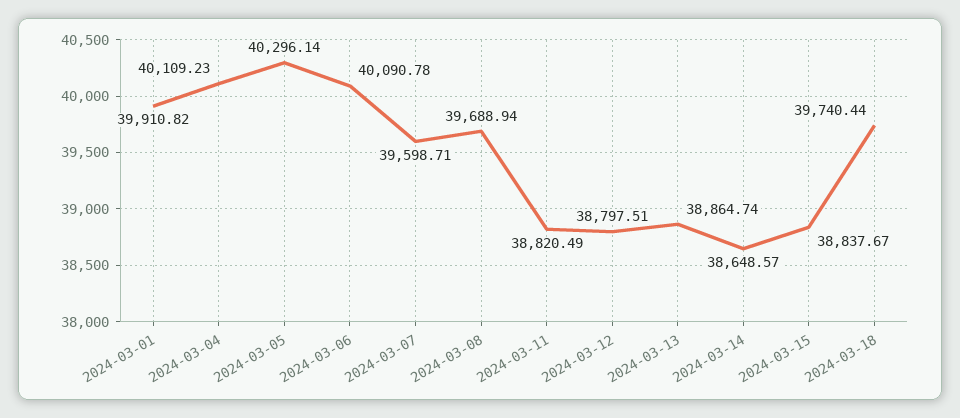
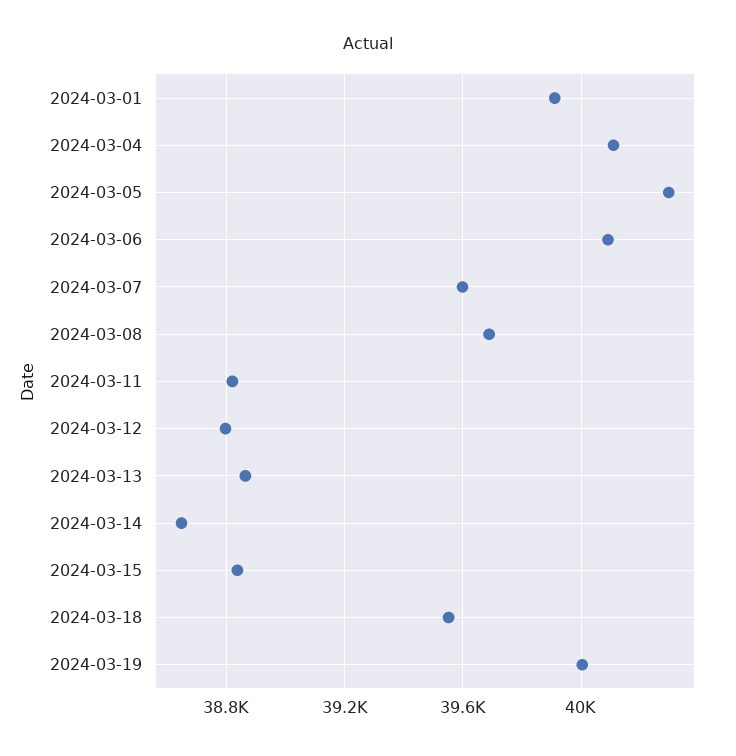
2024-03-18: 39740.44 -> 39550
2024-03-19: none -> 40000

